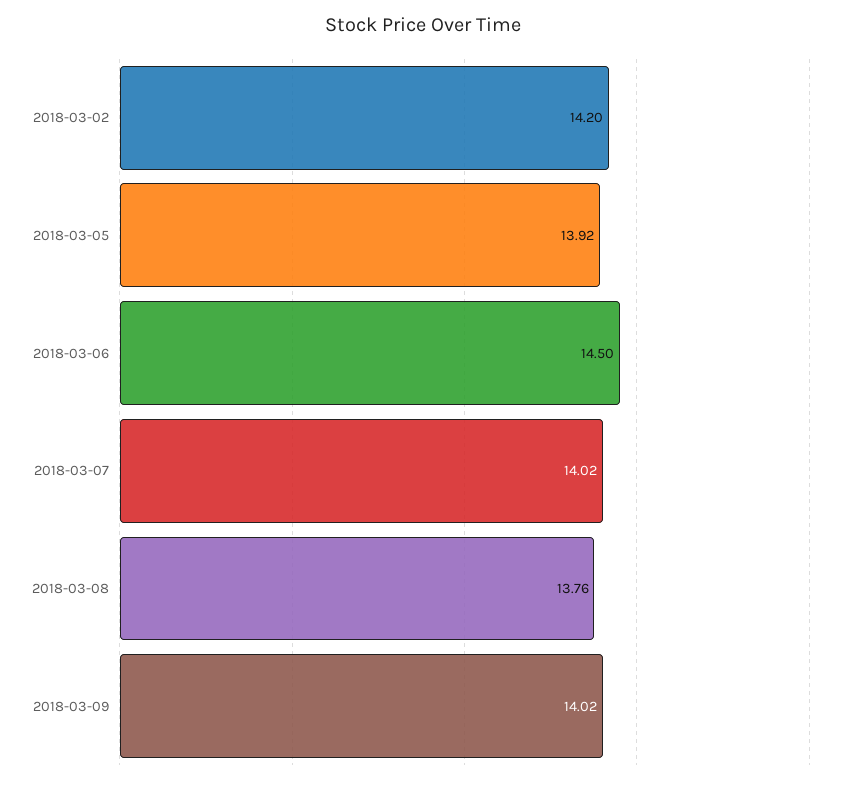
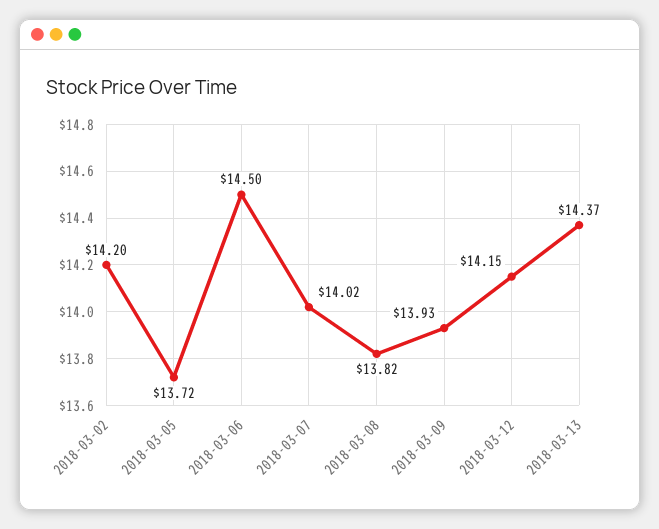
2018-03-05: 13.92 -> 13.72
2018-03-08: 13.76 -> 13.82
2018-03-09: 14.02 -> 13.93
2018-03-12: none -> 14.15
2018-03-13: none -> 14.37

